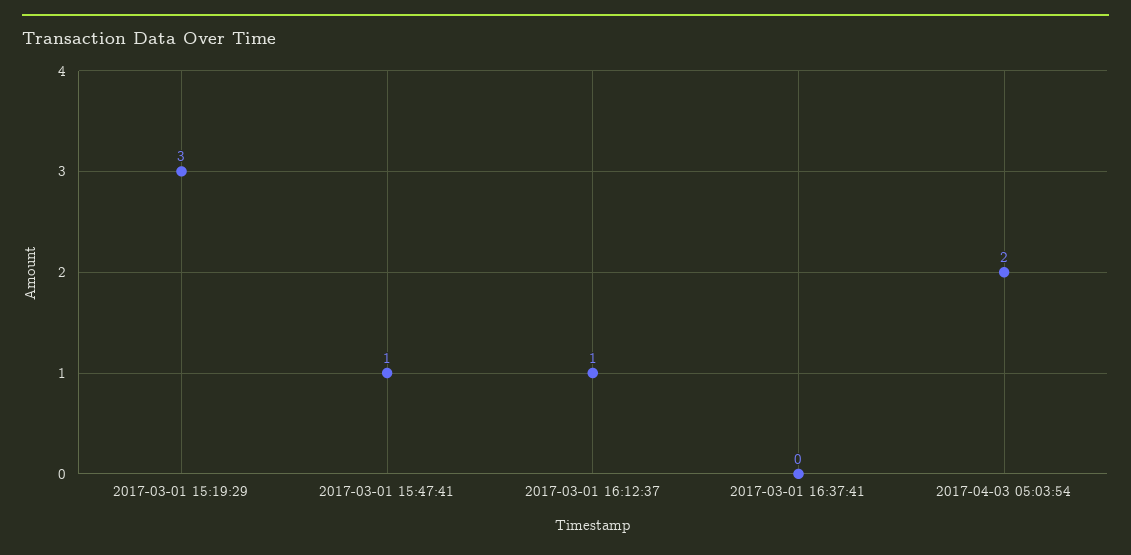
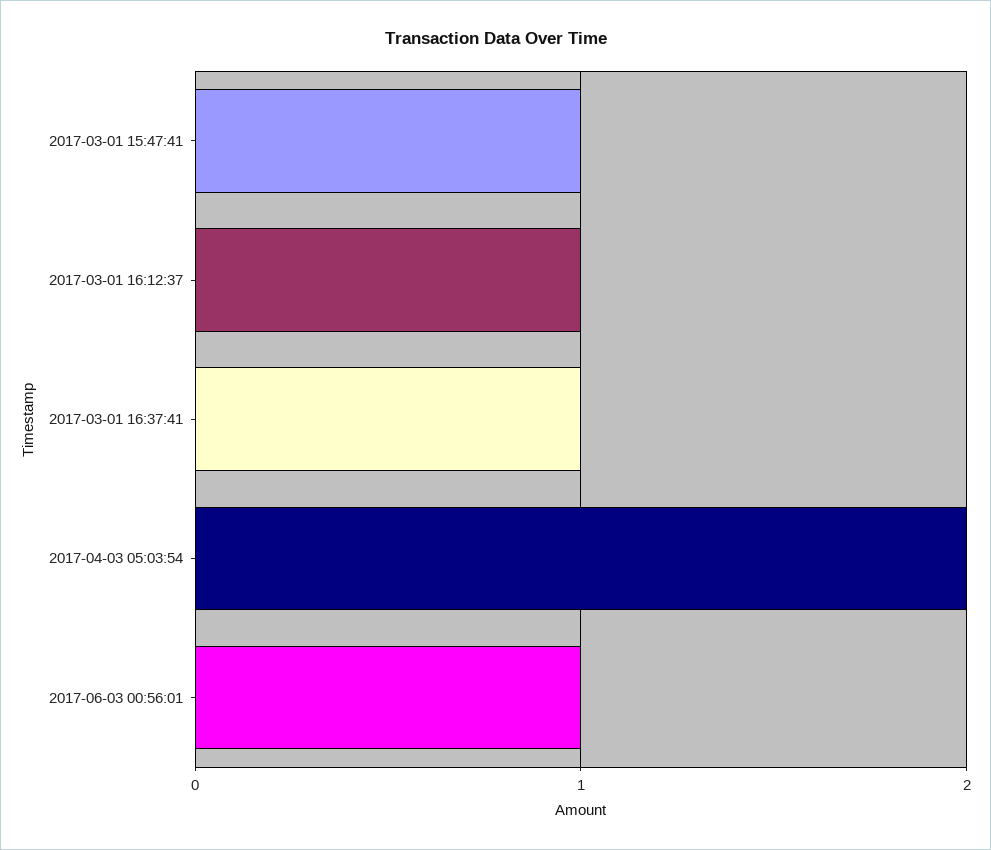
2017-03-01 15:19:29: 3 -> none
2017-03-01 16:37:41: 0 -> 1
2017-06-03 00:56:01: none -> 1

